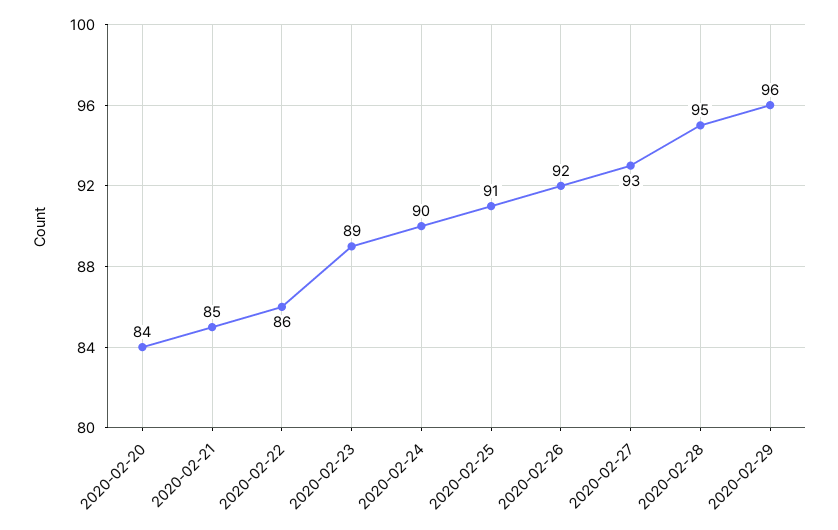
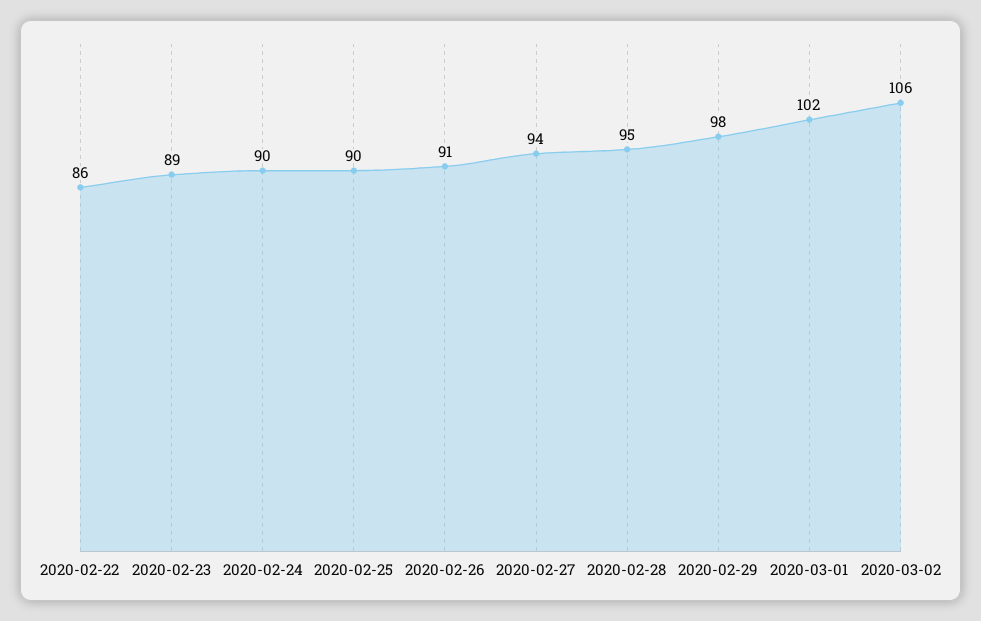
2020-02-20: 84 -> none
2020-02-21: 85 -> none
2020-02-25: 91 -> 90
2020-02-26: 92 -> 91
2020-02-27: 93 -> 94
2020-02-29: 96 -> 98
2020-03-01: none -> 102
2020-03-02: none -> 106

